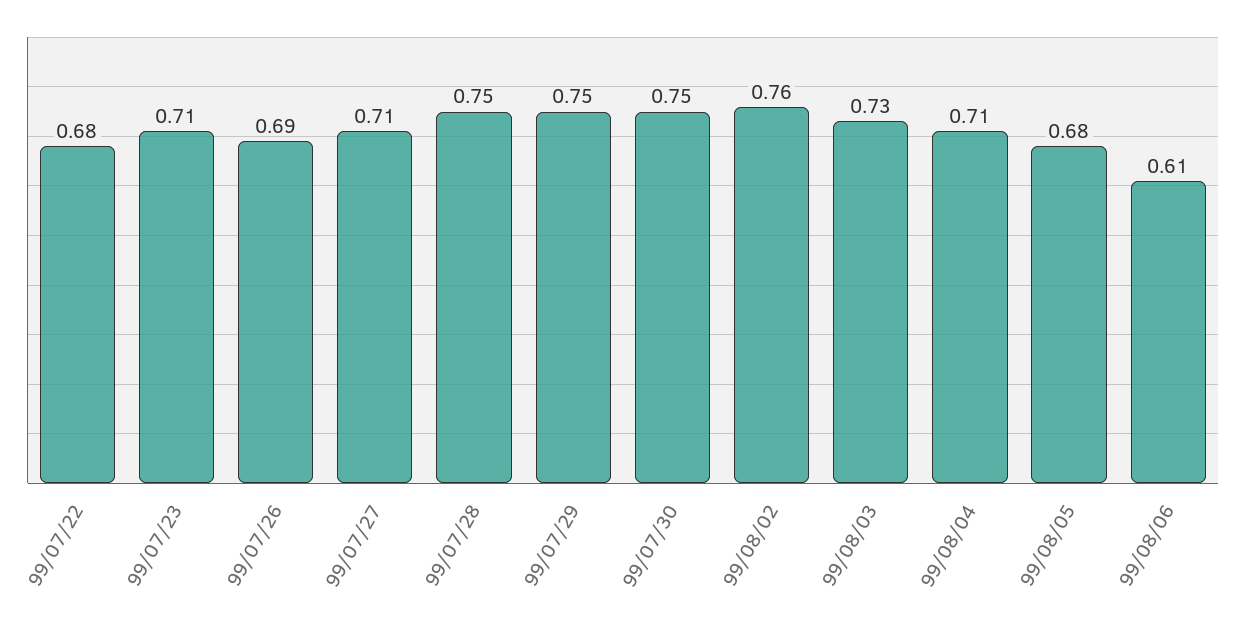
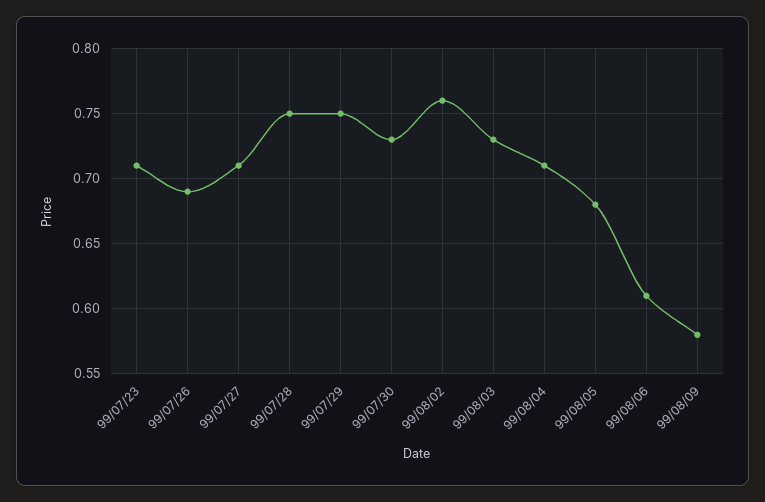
99/07/22: 0.68 -> none
99/07/30: 0.75 -> 0.73
99/08/09: none -> 0.58

